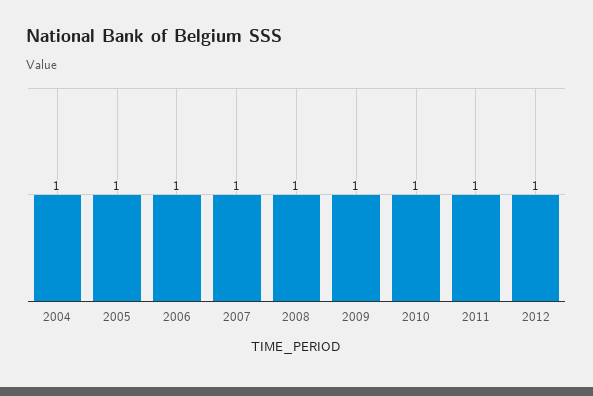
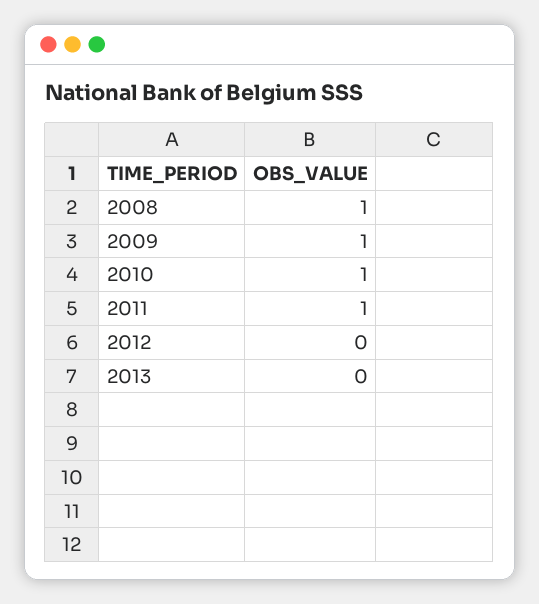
2004: 1 -> none
2005: 1 -> none
2006: 1 -> none
2007: 1 -> none
2012: 1 -> 0
2013: none -> 0

